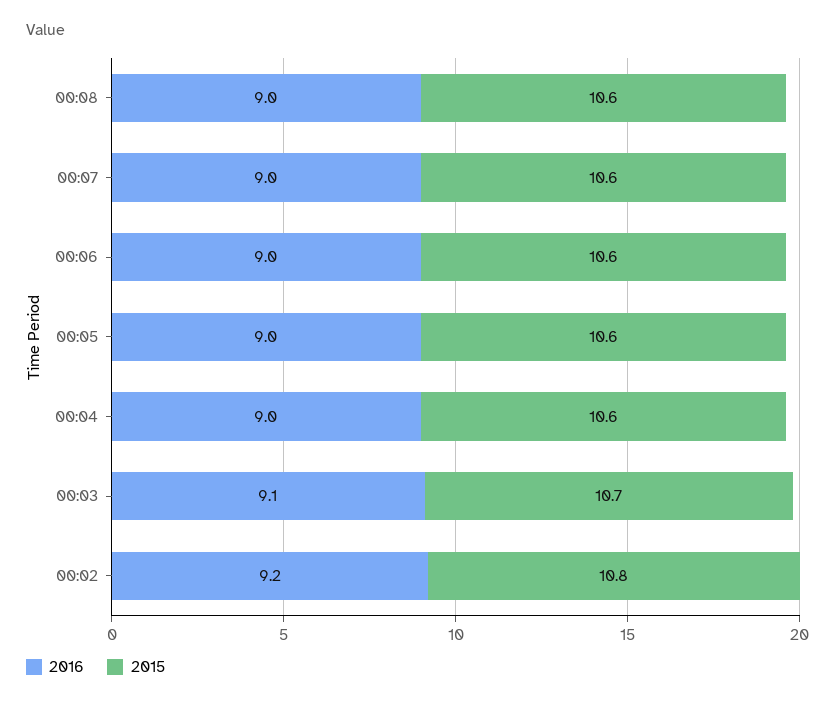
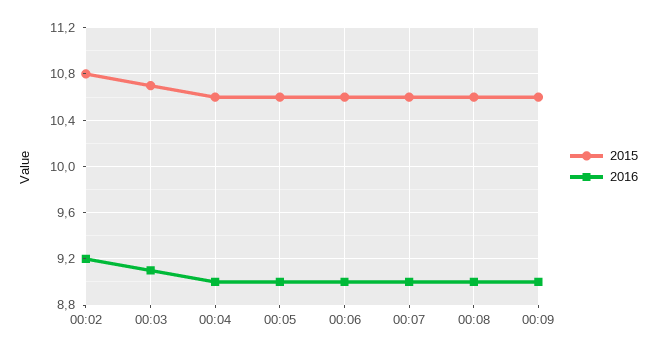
2015, 00:09: none -> 10.6
2016, 00:09: none -> 9

